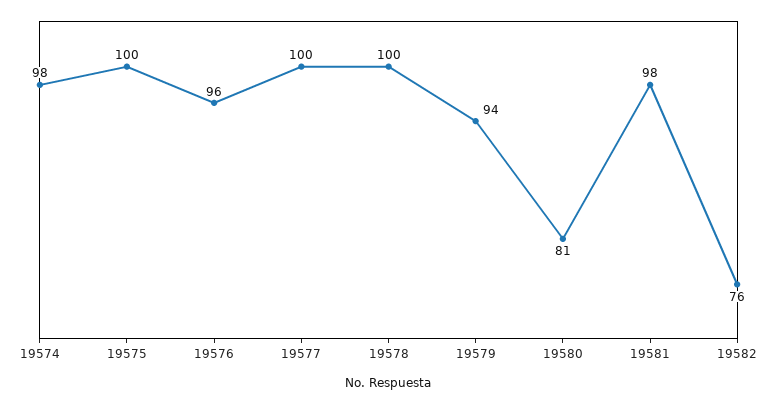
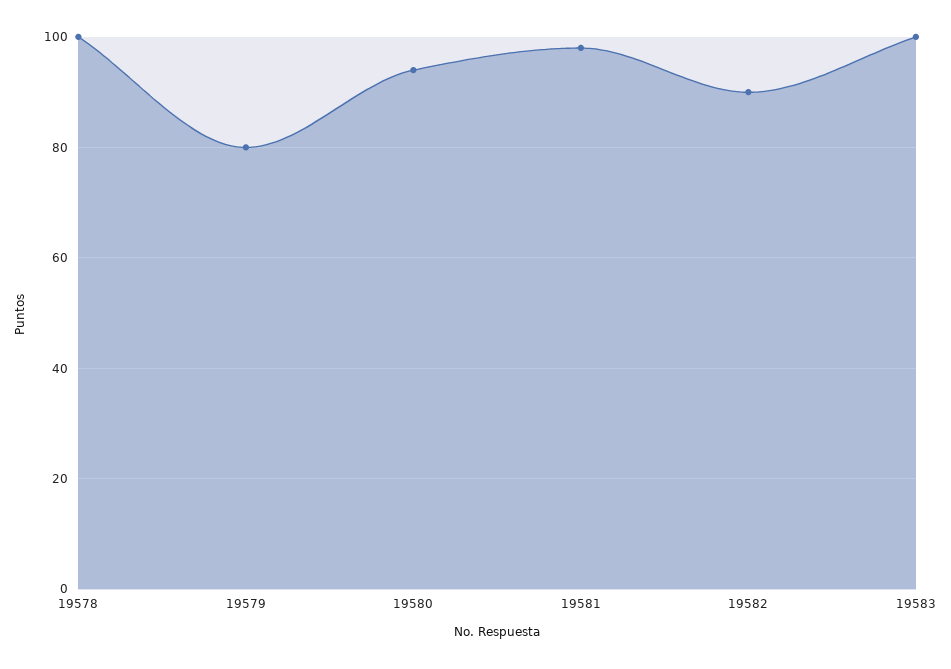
19574: 98 -> none
19575: 100 -> none
19576: 96 -> none
19577: 100 -> none
19579: 94 -> 80
19580: 81 -> 95
19582: 76 -> 90
19583: none -> 100

